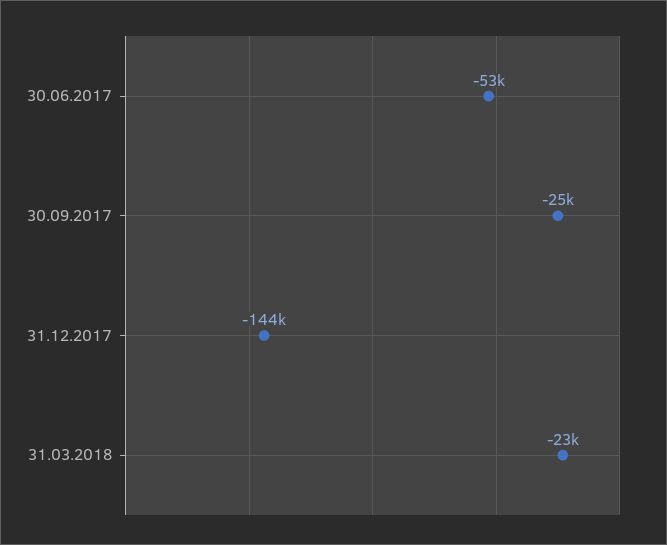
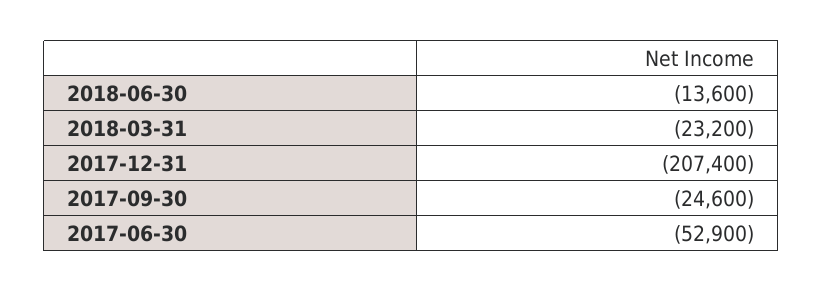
31.12.2017: -144000 -> -207400
2018-06-30: none -> -13600

